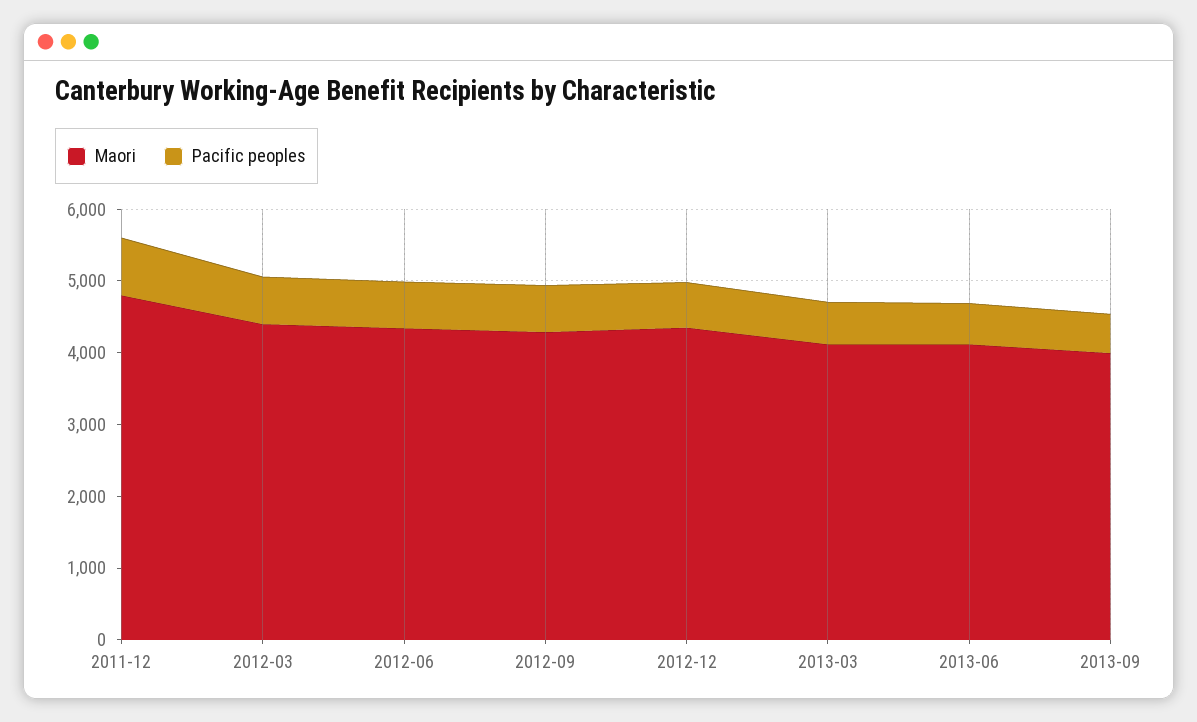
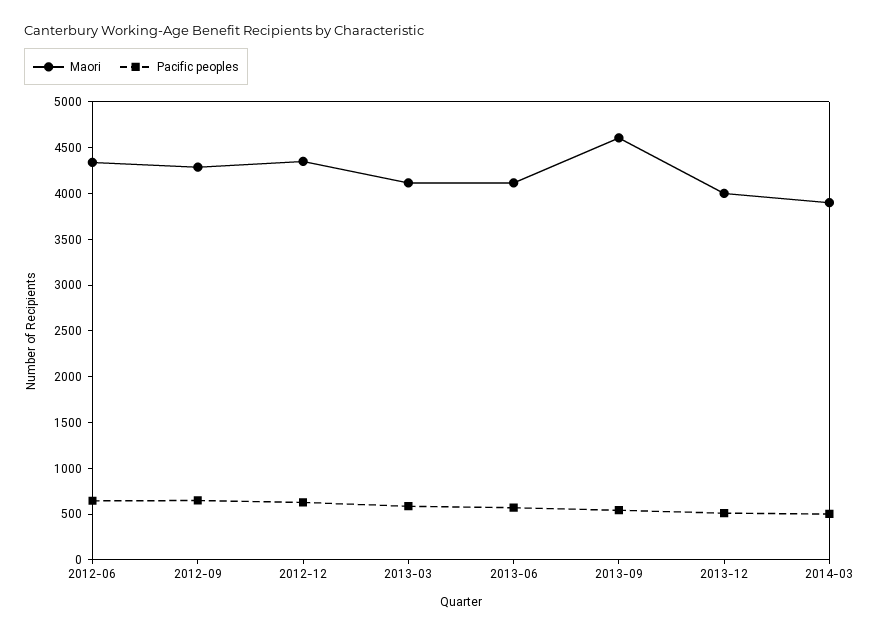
Maori, 2011-12: 4800 -> none
Pacific peoples, 2011-12: 800 -> none
Maori, 2012-03: 4400 -> none
Pacific peoples, 2012-03: 600 -> none
Maori, 2013-09: 4000 -> 4600
Maori, 2013-12: none -> 4000
Pacific peoples, 2013-12: none -> 500
Maori, 2014-03: none -> 3900
Pacific peoples, 2014-03: none -> 500

